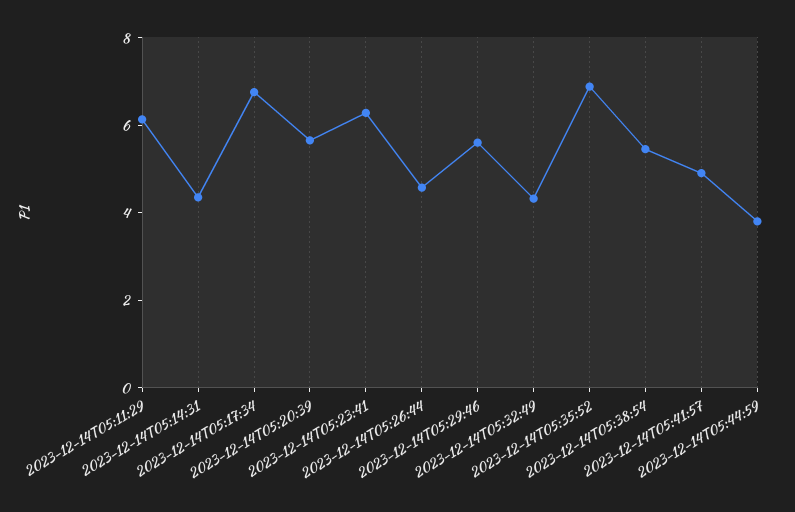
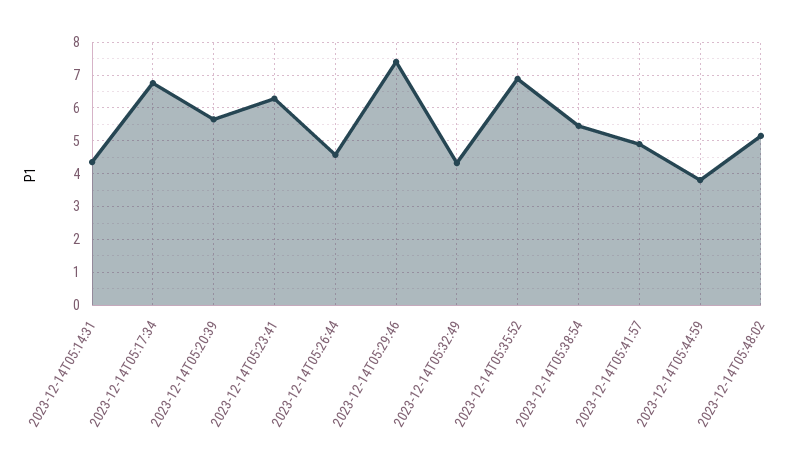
2023-12-14T05:11:29: 6 -> none
2023-12-14T05:29:46: 5.5 -> 7.4
2023-12-14T05:48:02: none -> 5.2

